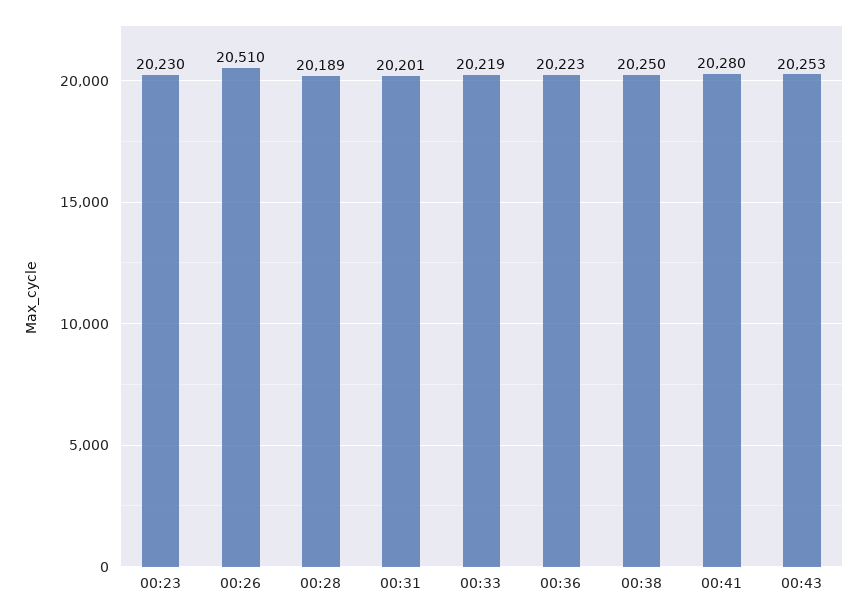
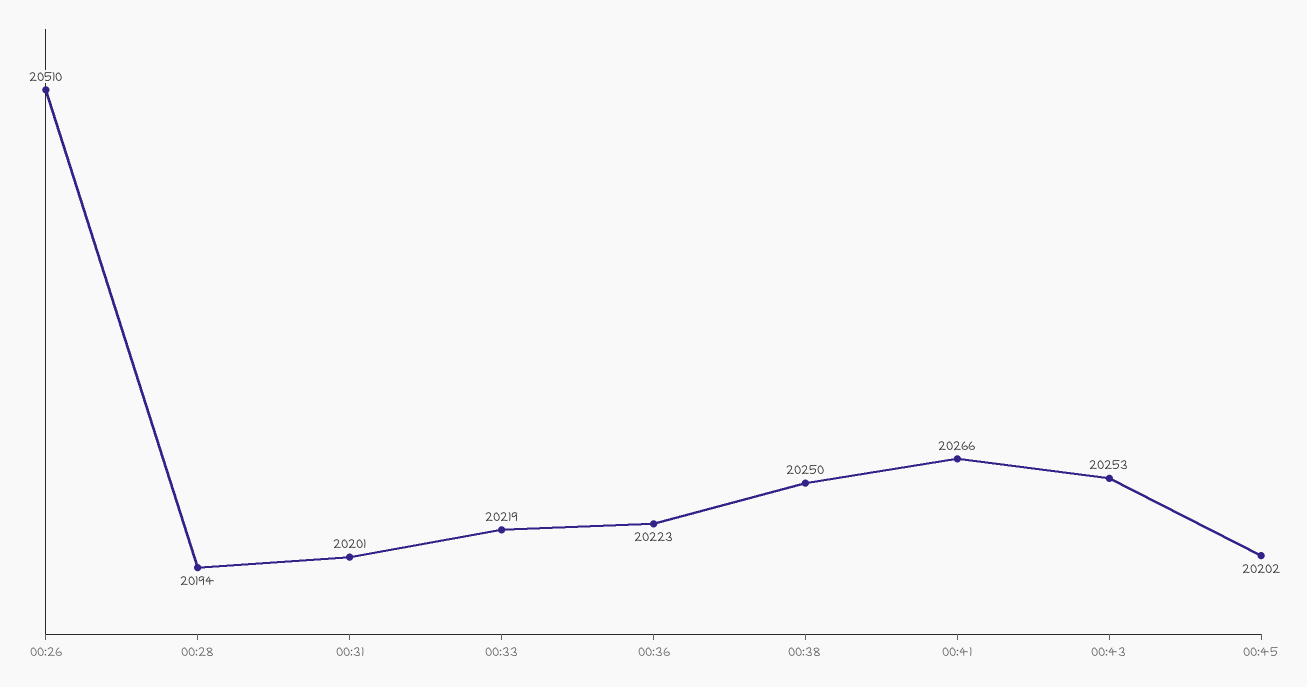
00:23: 20230 -> none
00:28: 20189 -> 20194
00:41: 20280 -> 20266
00:45: none -> 20202

